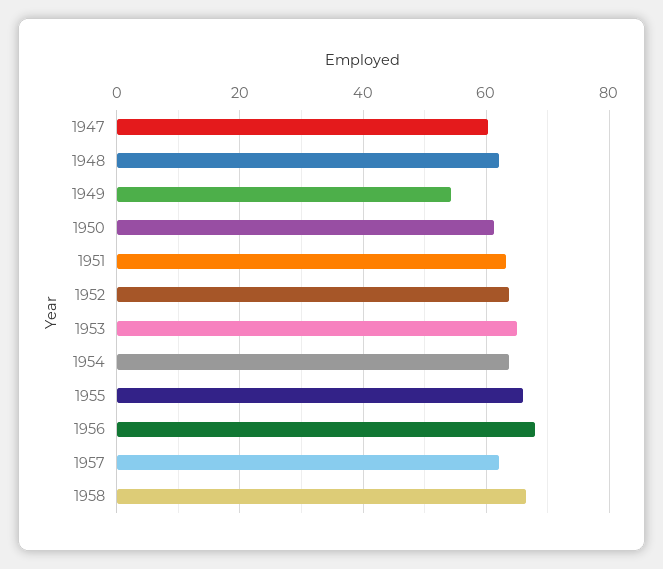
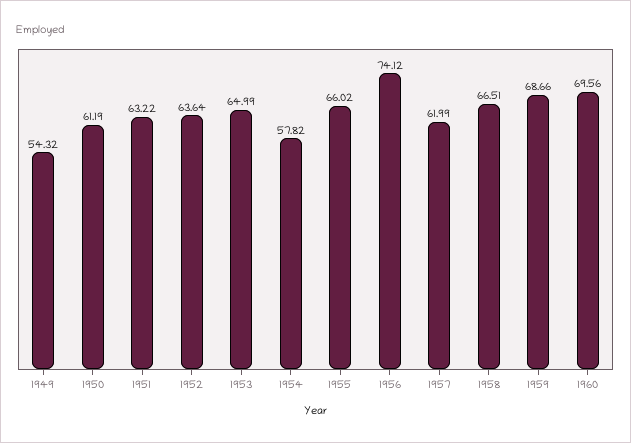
1947: 60 -> none
1948: 62 -> none
1954: 64 -> 57.82
1956: 68 -> 74.12
1959: none -> 68.66
1960: none -> 69.56

